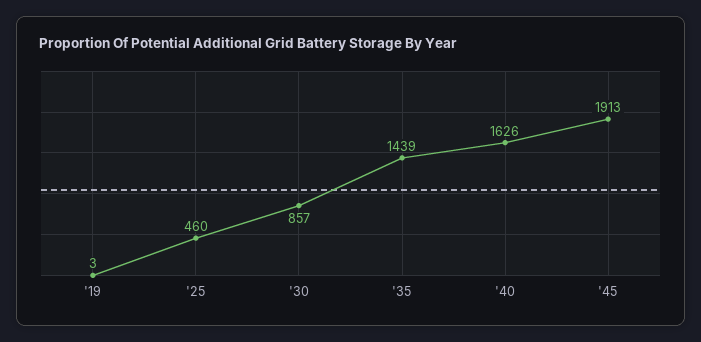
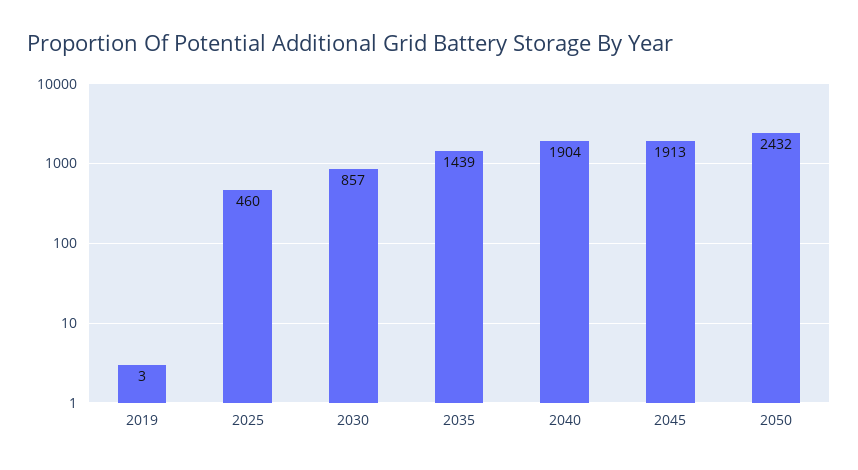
'40: 1626 -> 1904
2050: none -> 2432

